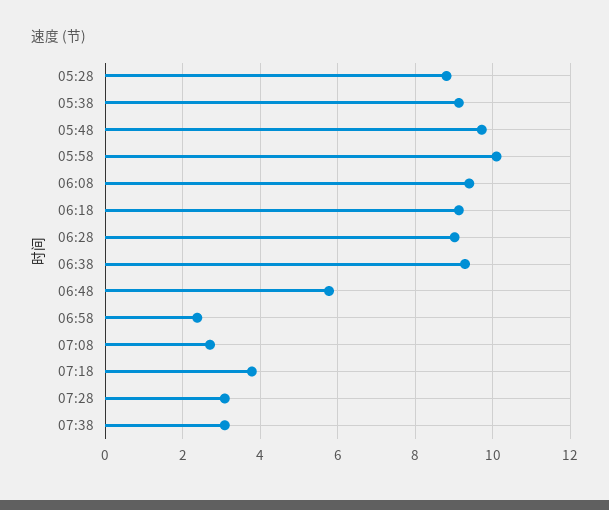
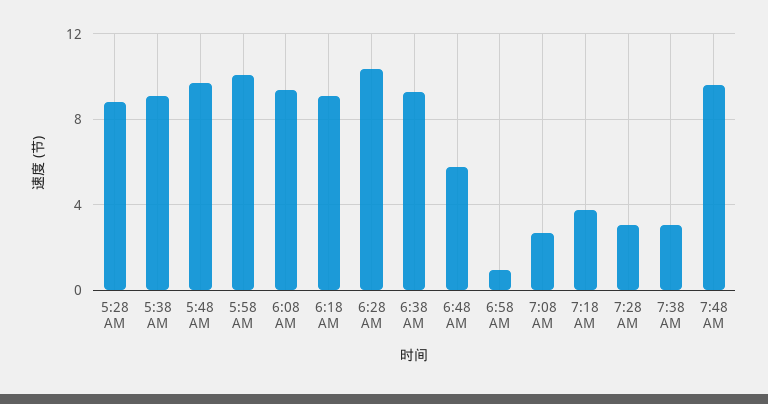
06:28: 9 -> 10.5
06:58: 2.4 -> 1
7:48 AM: none -> 9.5

